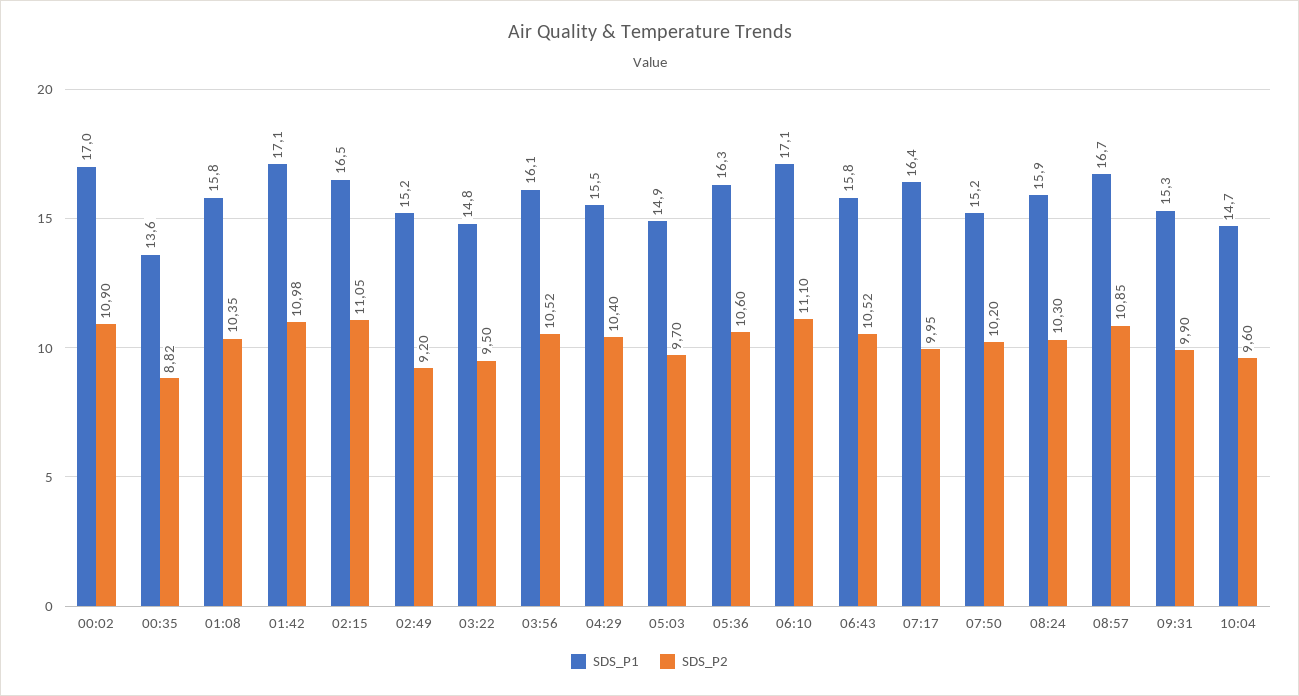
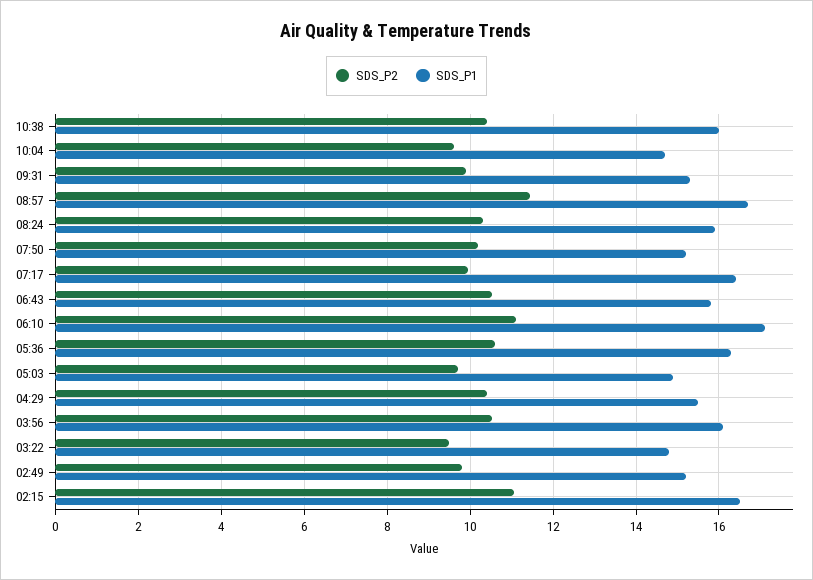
SDS_P1, 00:02: 17 -> none
SDS_P2, 00:02: 10.9 -> none
SDS_P1, 00:35: 13.6 -> none
SDS_P2, 00:35: 8.82 -> none
SDS_P1, 01:08: 15.8 -> none
SDS_P2, 01:08: 10.35 -> none
SDS_P1, 01:42: 17.1 -> none
SDS_P2, 01:42: 10.98 -> none
SDS_P2, 02:49: 9.2 -> 9.8
SDS_P2, 08:57: 10.85 -> 11.4
SDS_P2, 10:38: none -> 10.4
SDS_P1, 10:38: none -> 16

